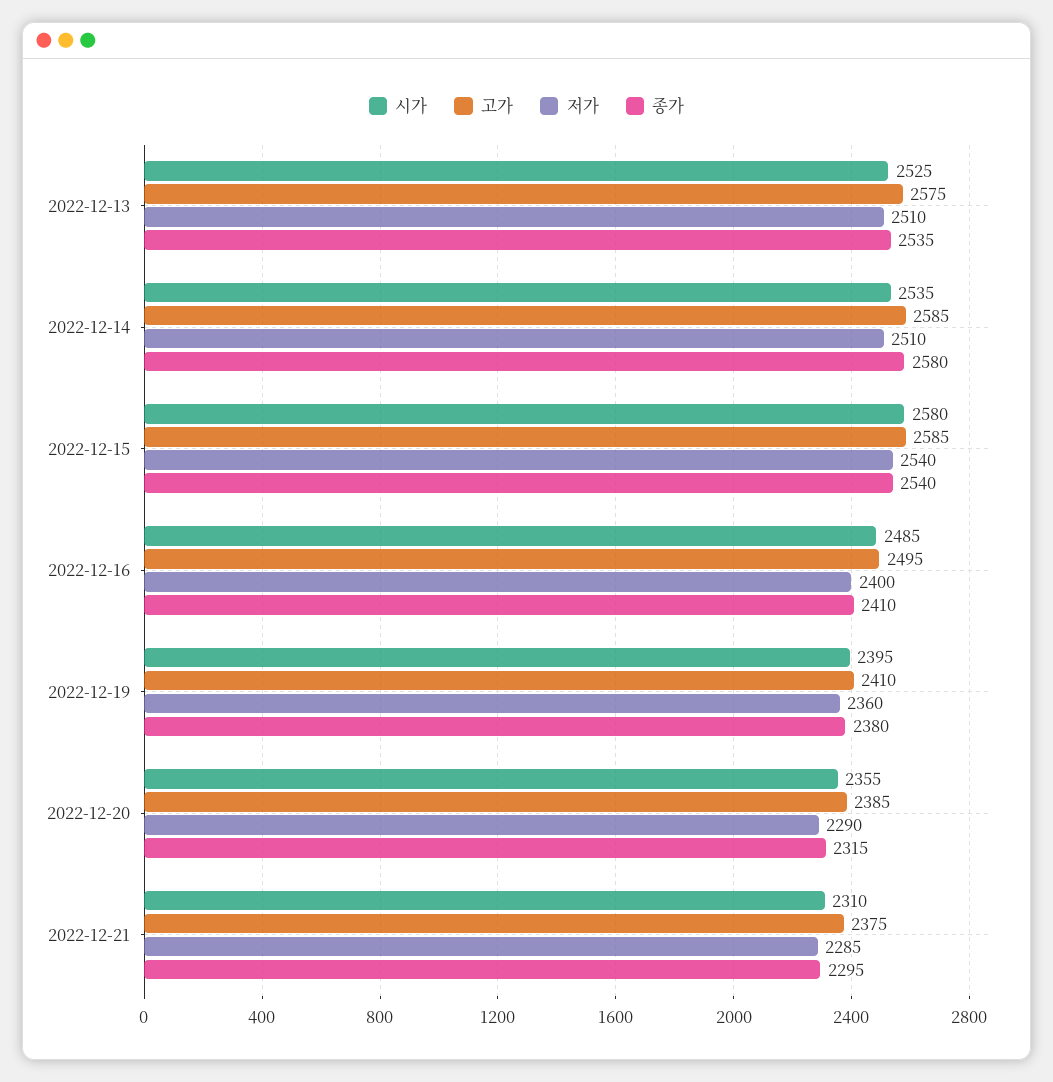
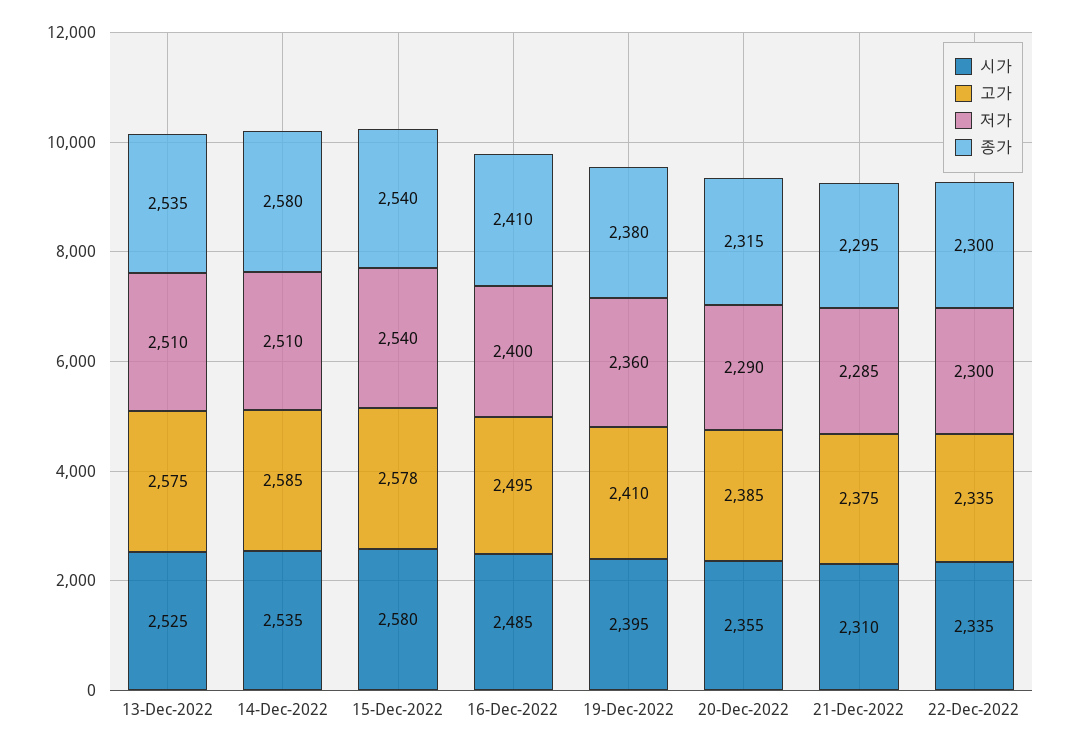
고가, 2022-12-15: 2585 -> 2578
시가, 22-Dec-2022: none -> 2335
고가, 22-Dec-2022: none -> 2335
저가, 22-Dec-2022: none -> 2300
종가, 22-Dec-2022: none -> 2300

